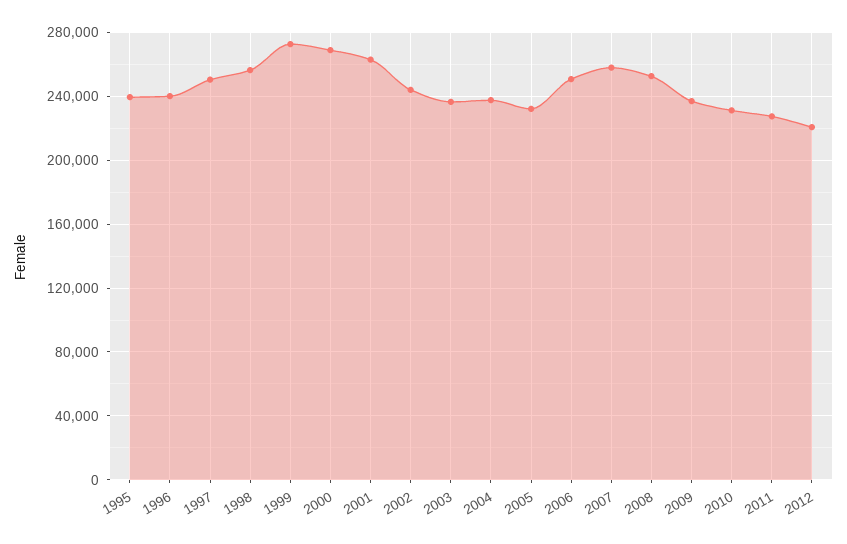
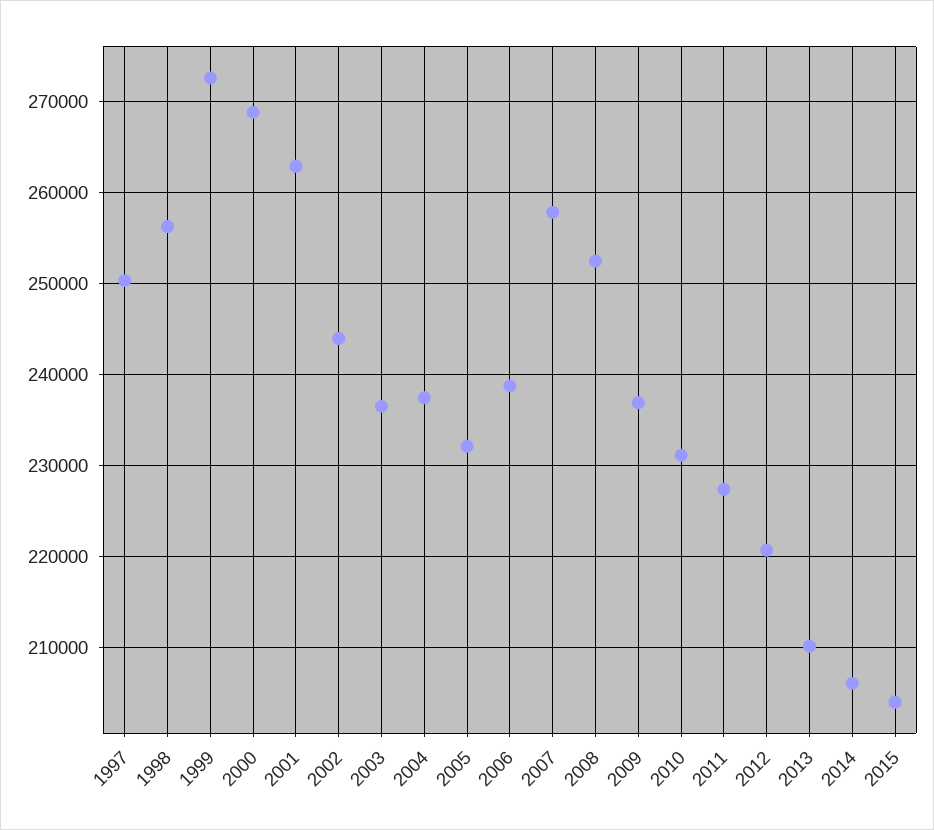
1995: 240000 -> none
1996: 240000 -> none
2006: 250000 -> 239000
2013: none -> 210000
2014: none -> 206000
2015: none -> 204000

